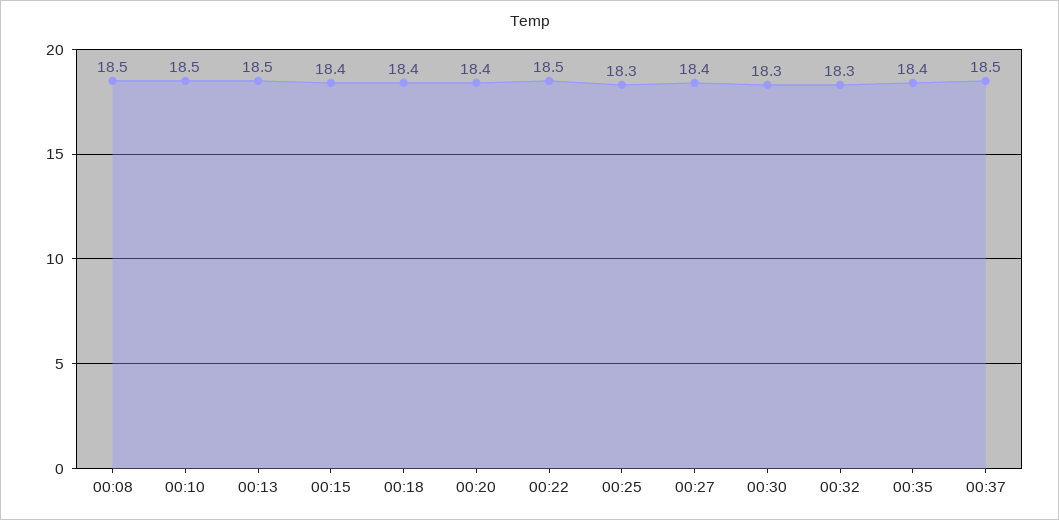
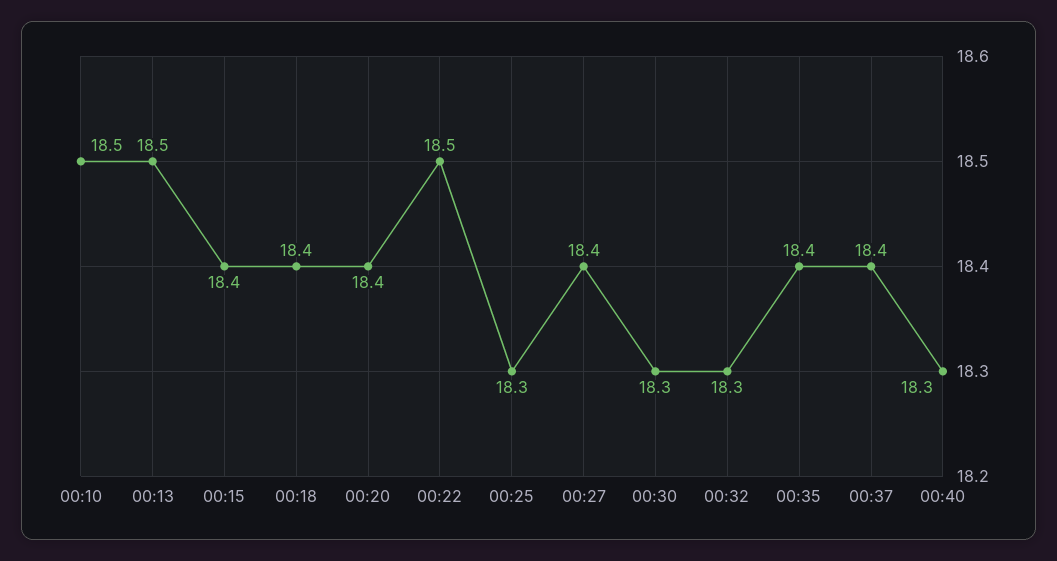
00:08: 18.5 -> none
00:37: 18.5 -> 18.4
00:40: none -> 18.3

